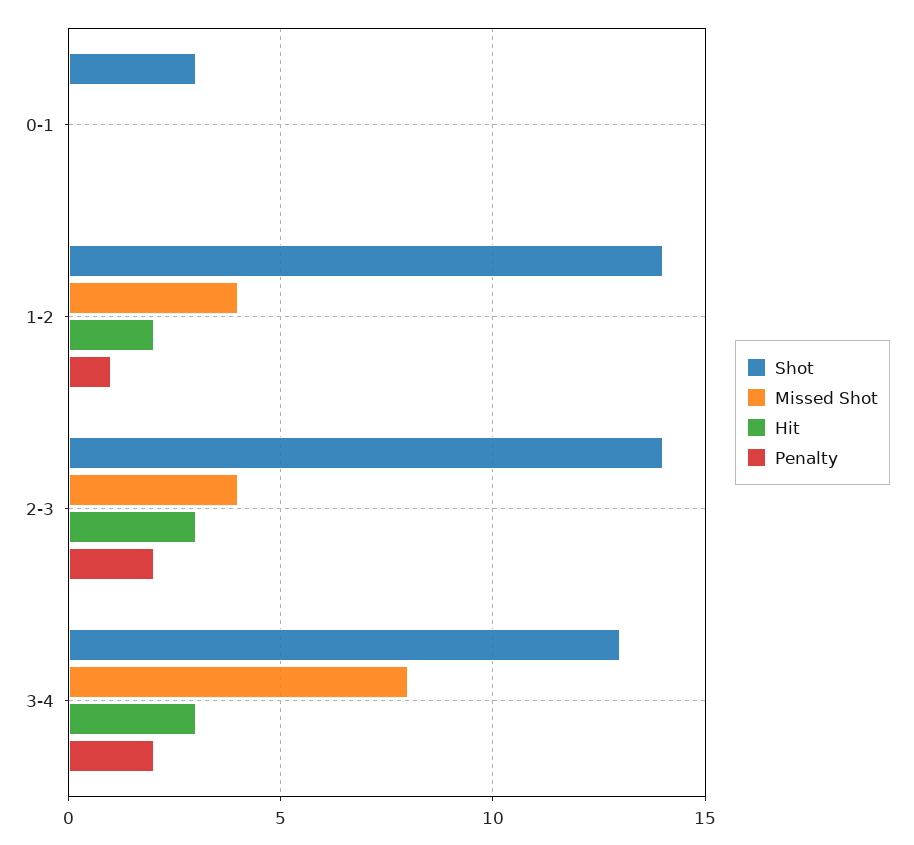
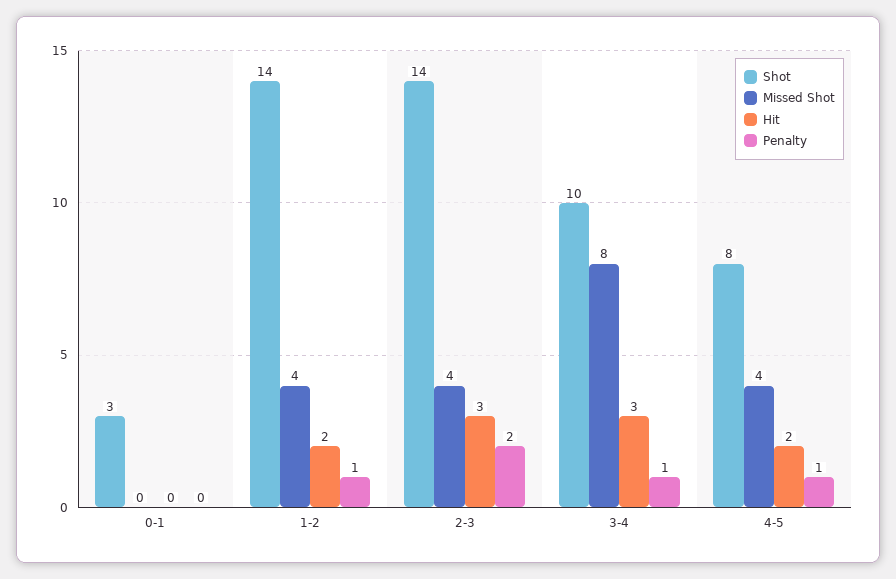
Shot, 3-4: 13 -> 10
Penalty, 3-4: 2 -> 1
Shot, 4-5: none -> 8
Missed Shot, 4-5: none -> 4
Hit, 4-5: none -> 2
Penalty, 4-5: none -> 1

